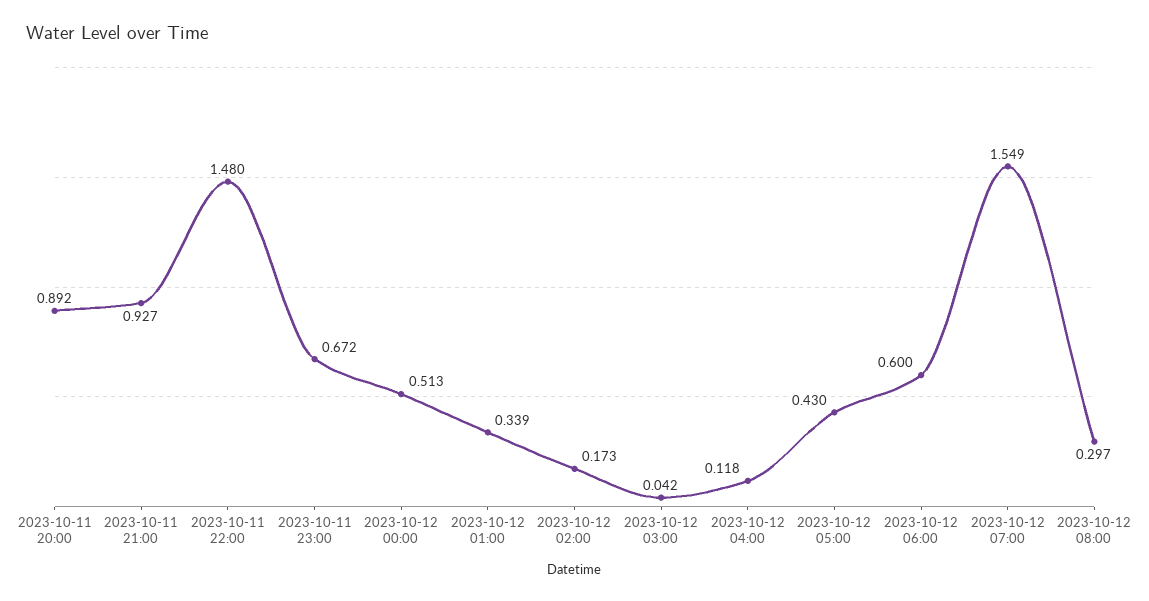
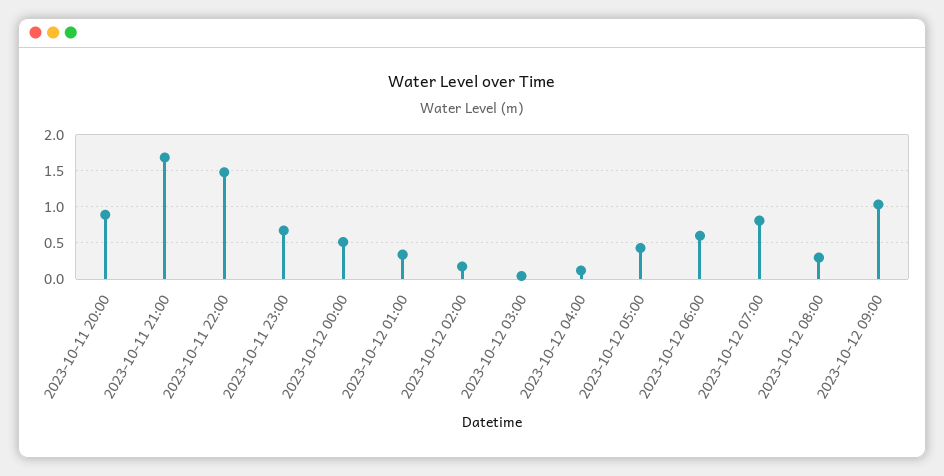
2023-10-11 21:00: 0.927 -> 1.7
2023-10-12 07:00: 1.549 -> 0.8
2023-10-12 09:00: none -> 1

